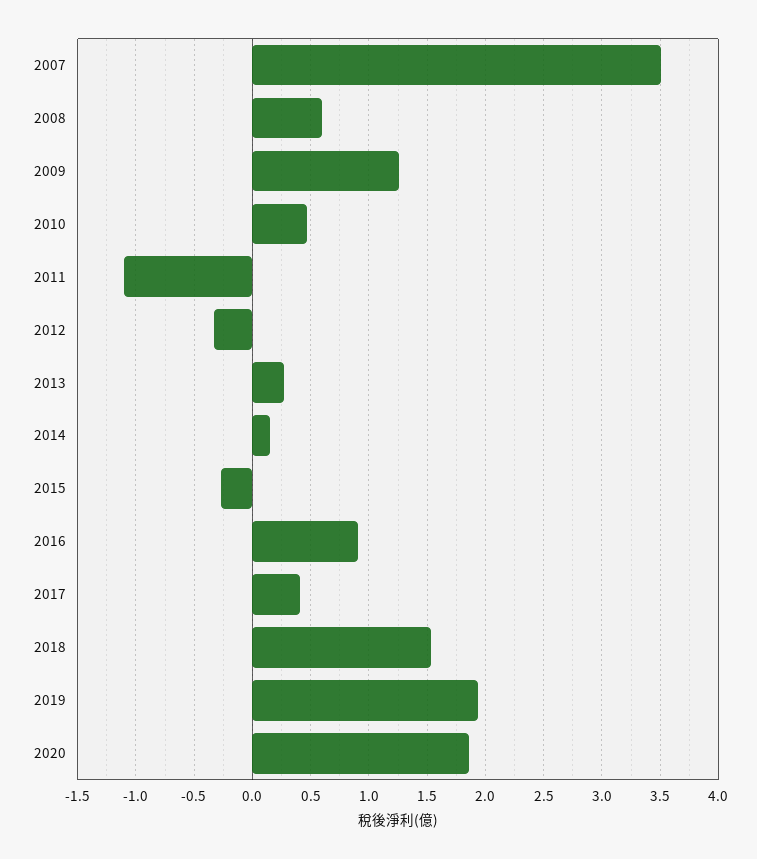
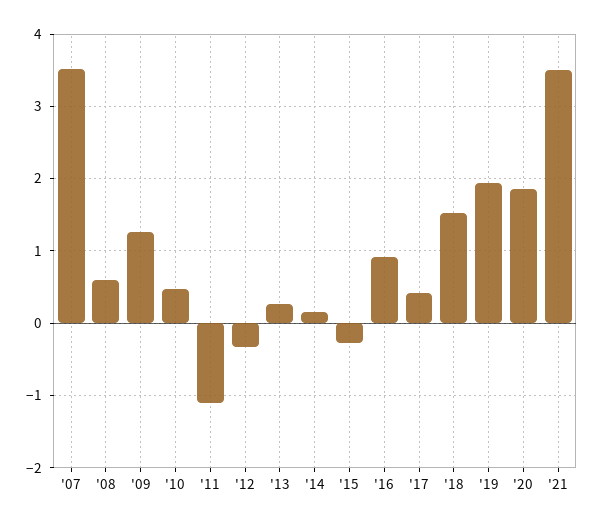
'21: none -> 3.5

